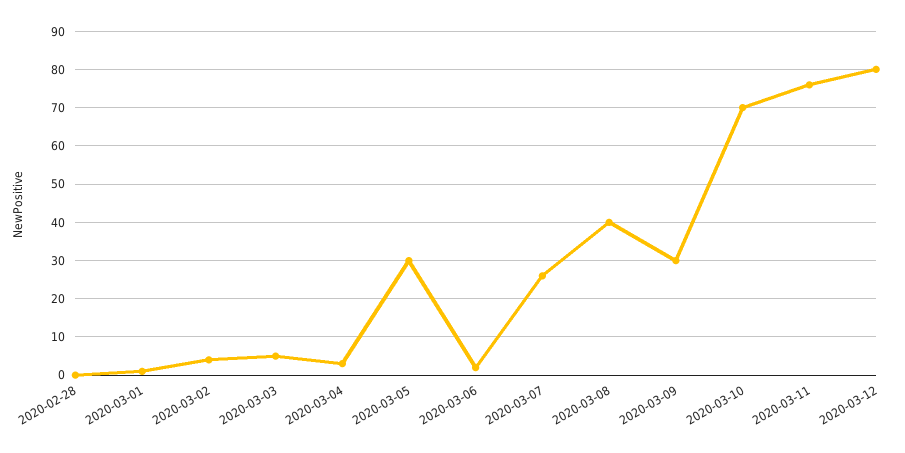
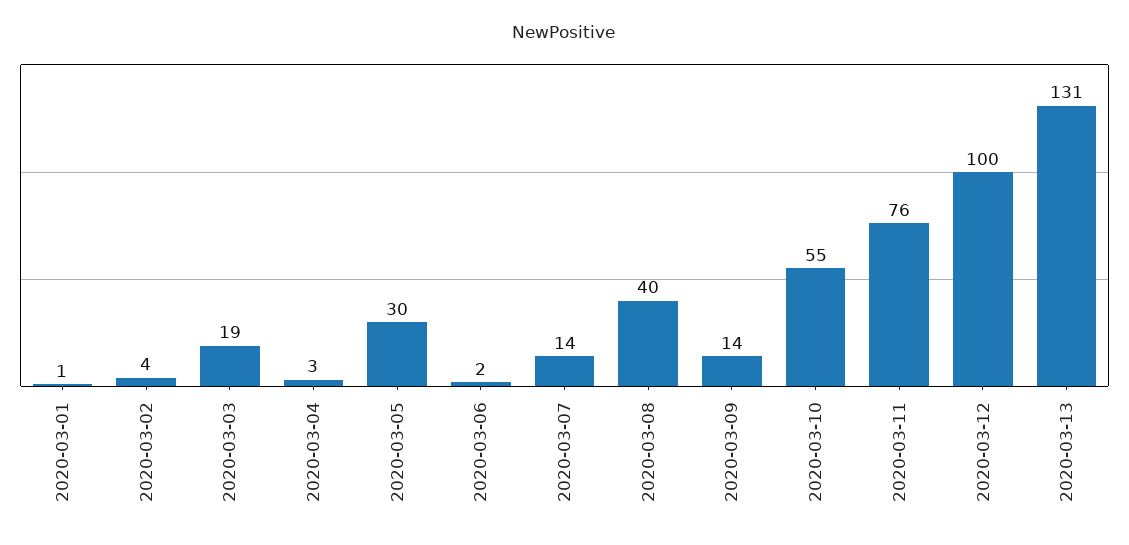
2020-02-28: 0 -> none
2020-03-03: 5 -> 19
2020-03-07: 25 -> 14
2020-03-09: 30 -> 14
2020-03-10: 70 -> 55
2020-03-12: 80 -> 100
2020-03-13: none -> 131

